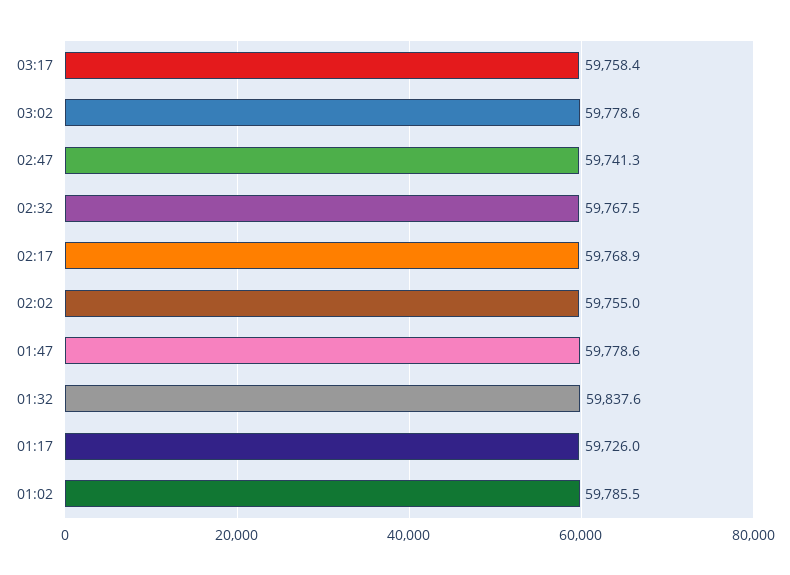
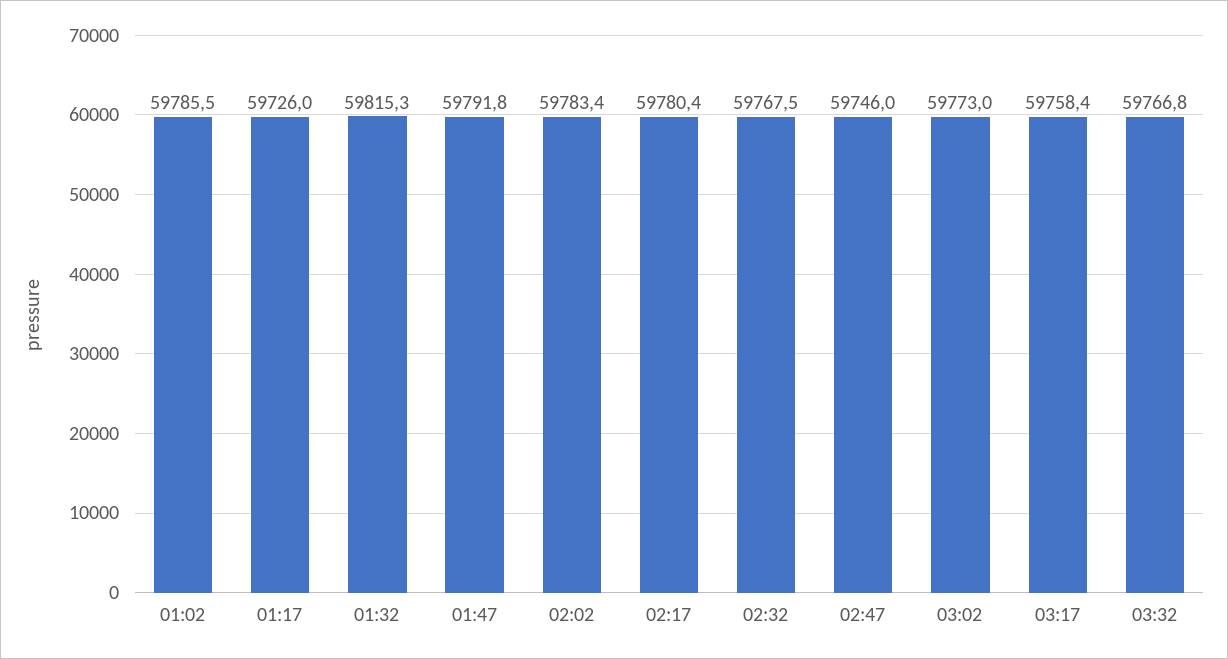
03:02: 59778.6 -> 59773
02:47: 59741.3 -> 59746
02:17: 59768.9 -> 59780.4
02:02: 59755 -> 59783.4
01:47: 59778.6 -> 59791.8
01:32: 59837.6 -> 59815.3
03:32: none -> 59766.8

